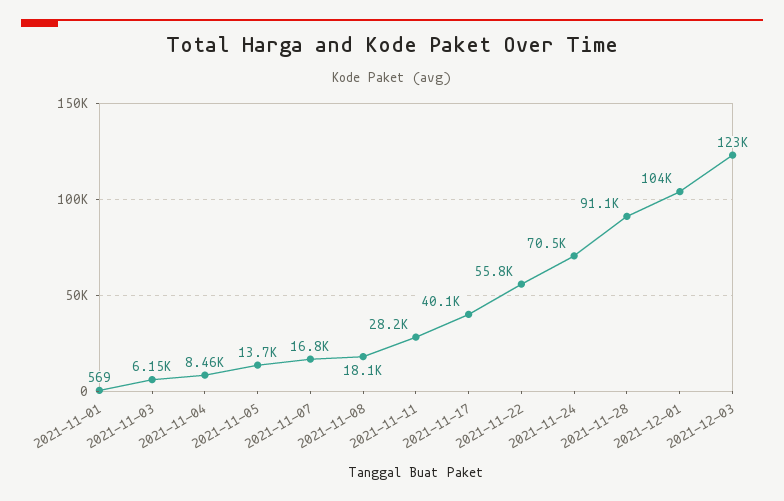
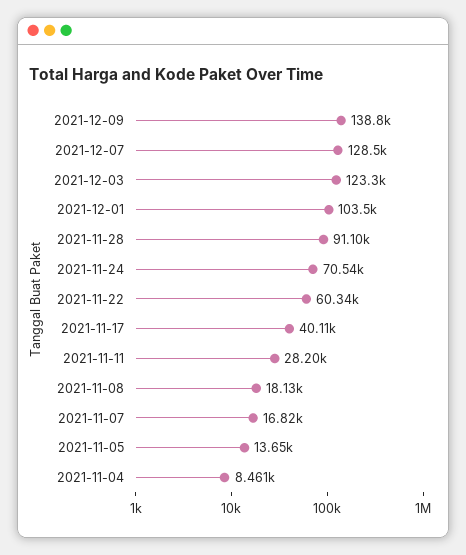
2021-11-01: 569 -> none
2021-11-03: 6150 -> none
2021-11-22: 55800 -> 60340
2021-12-09: none -> 138800
2021-12-07: none -> 128500

